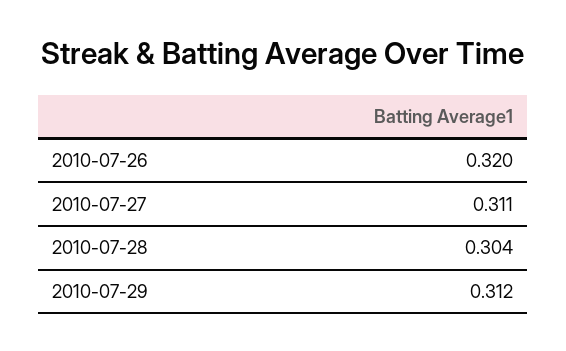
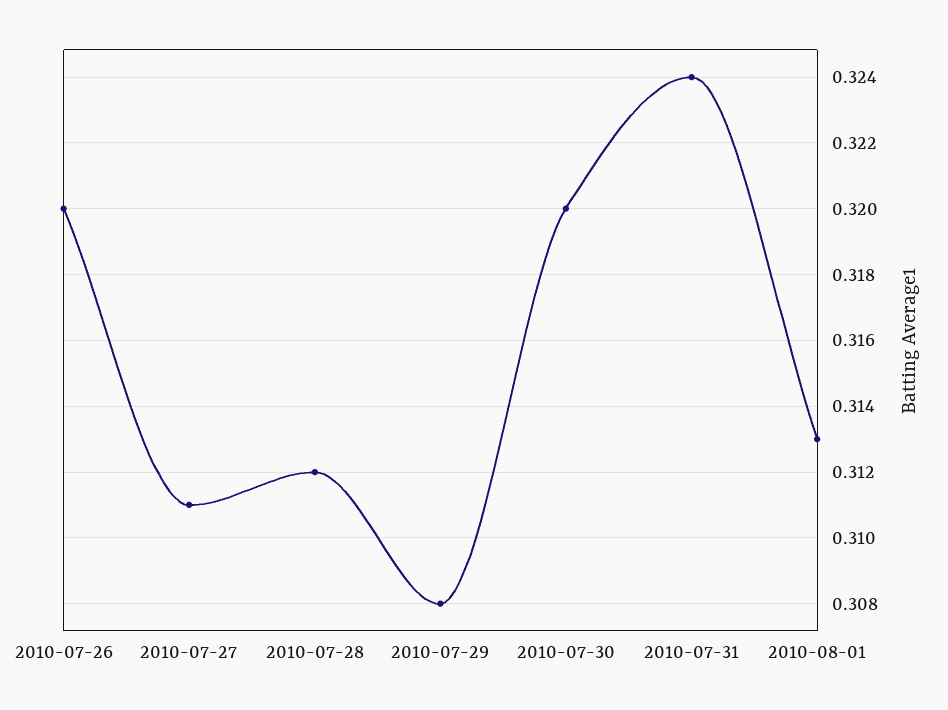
2010-07-28: 0.304 -> 0.312
2010-07-29: 0.312 -> 0.308
2010-07-30: none -> 0.32
2010-07-31: none -> 0.324
2010-08-01: none -> 0.313

